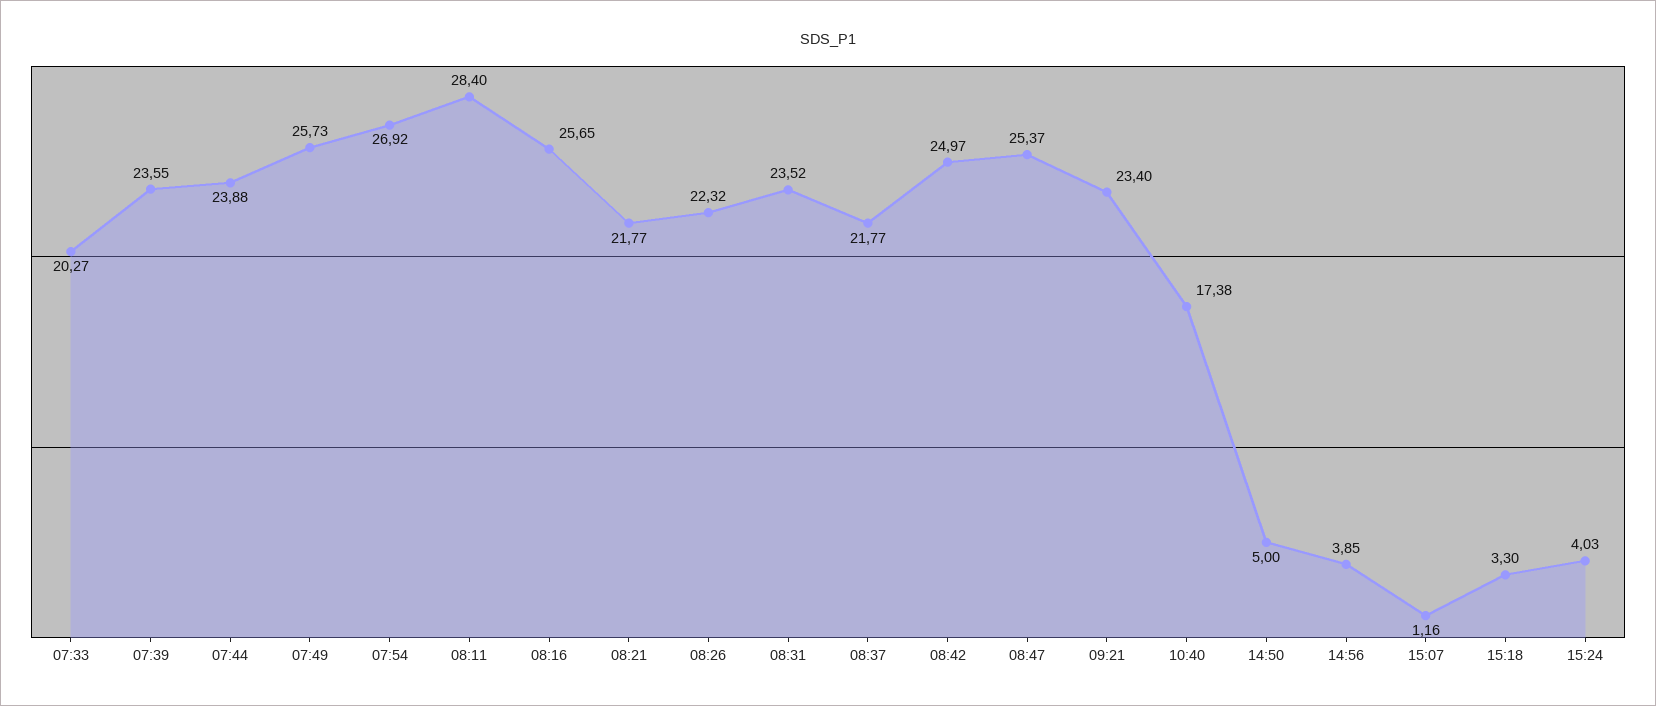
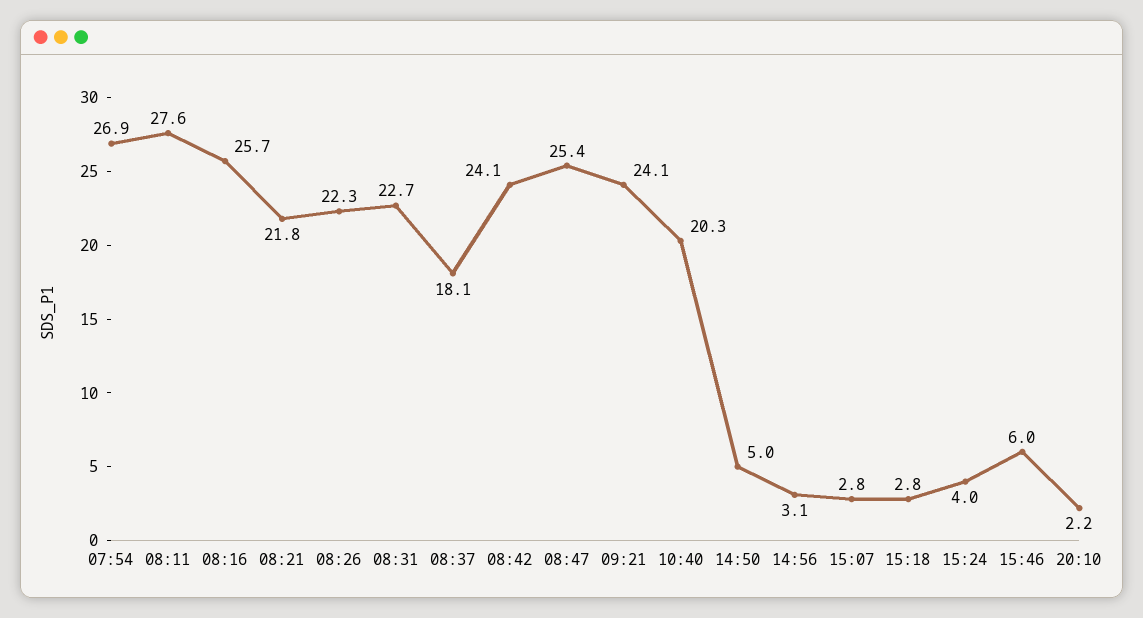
07:33: 20.27 -> none
07:39: 23.55 -> none
07:44: 23.88 -> none
07:49: 25.73 -> none
08:11: 28.4 -> 27.6
08:31: 23.52 -> 22.7
08:37: 21.77 -> 18.1
08:42: 24.97 -> 24.1
09:21: 23.4 -> 24.1
10:40: 17.38 -> 20.3
14:56: 3.85 -> 3.1
15:07: 1.16 -> 2.8
15:18: 3.3 -> 2.8
15:46: none -> 6
20:10: none -> 2.2

